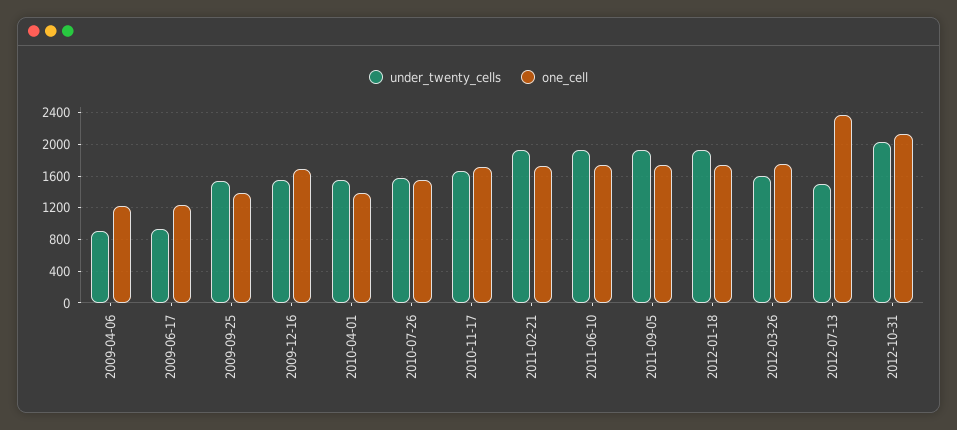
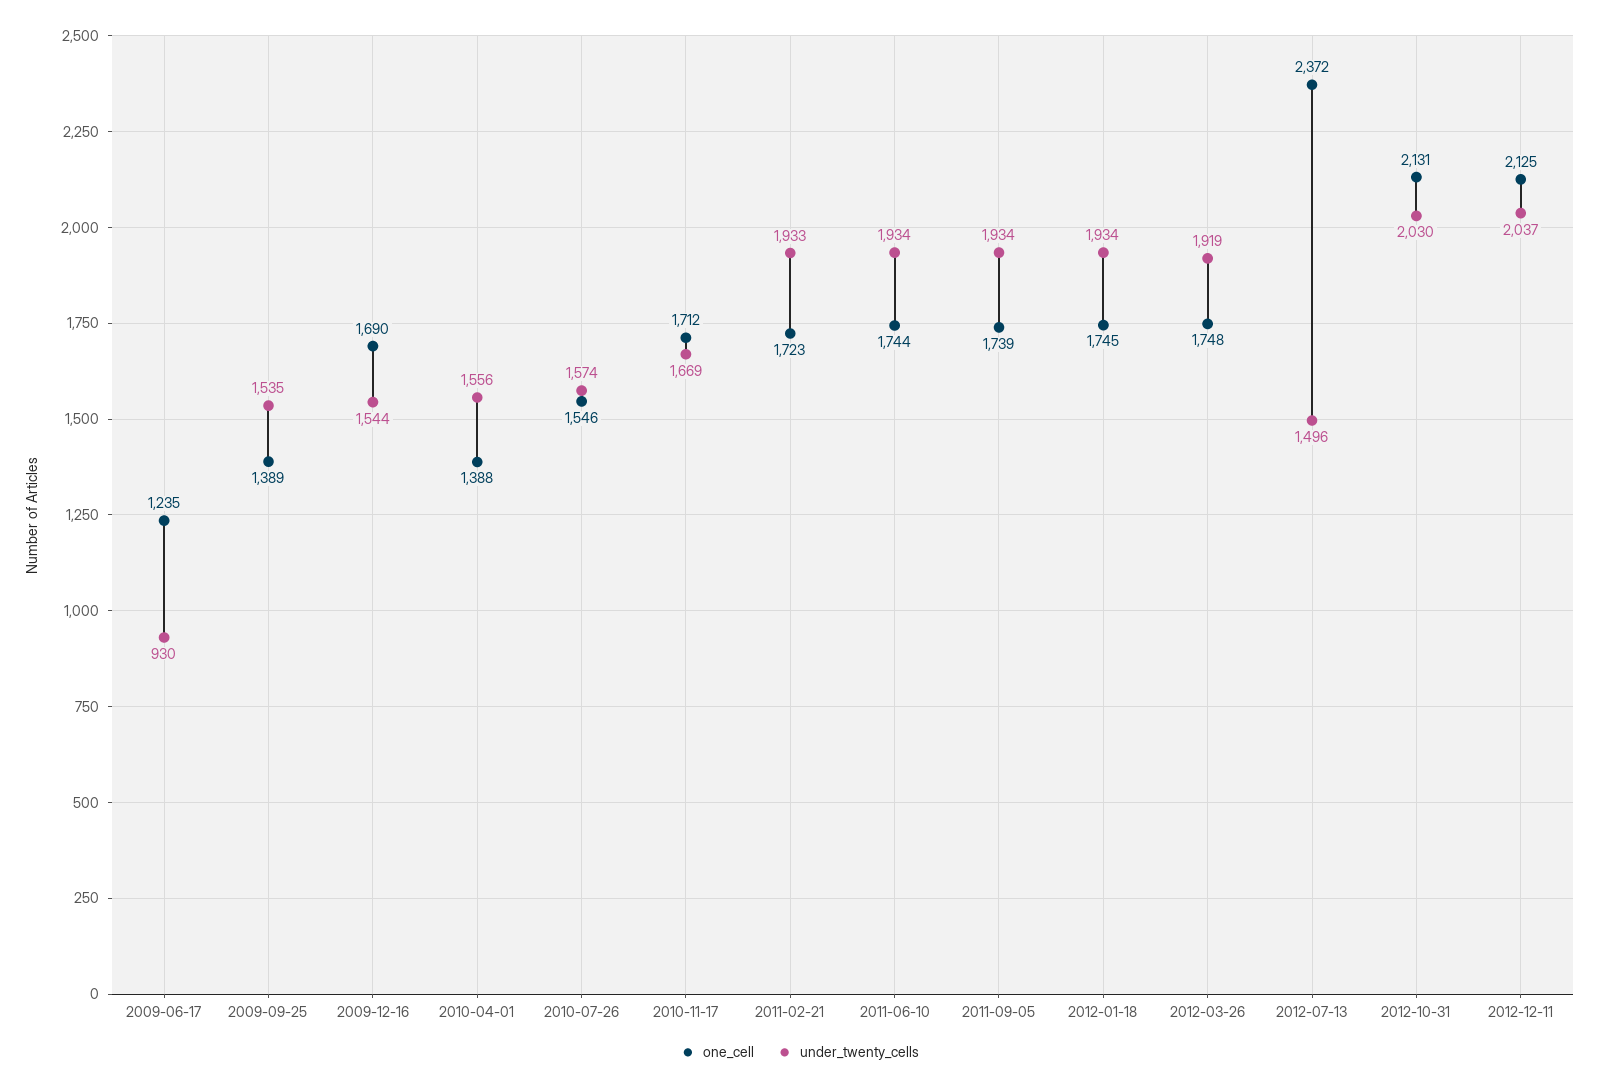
under_twenty_cells, 2009-04-06: 900 -> none
one_cell, 2009-04-06: 1200 -> none
under_twenty_cells, 2012-03-26: 1600 -> 1919
one_cell, 2012-12-11: none -> 2125
under_twenty_cells, 2012-12-11: none -> 2037

